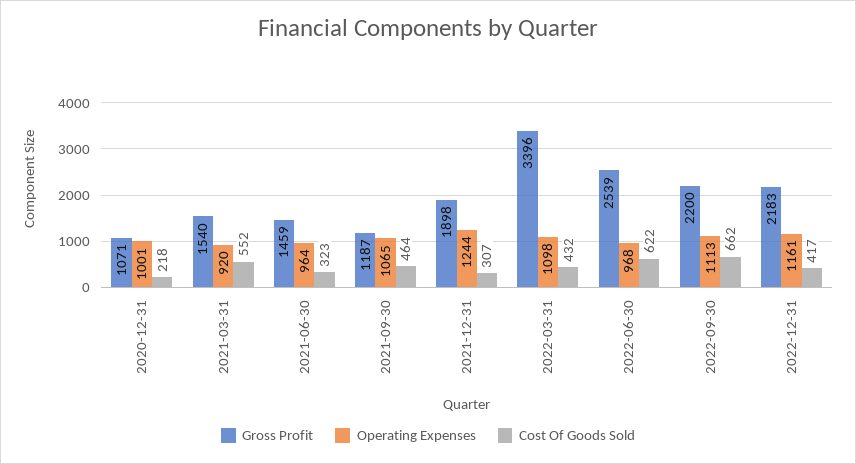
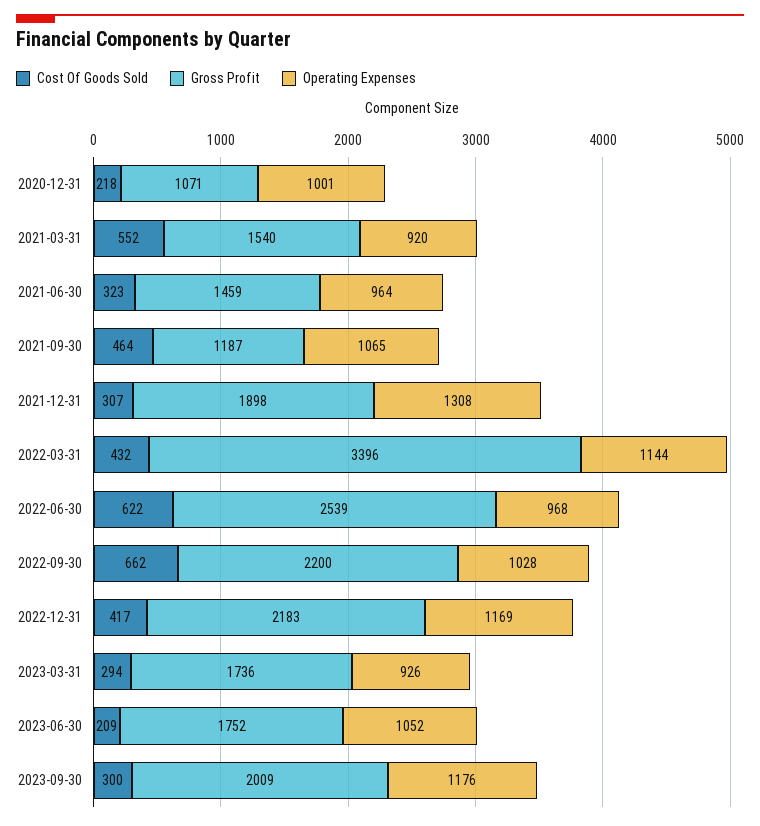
Operating Expenses, 2021-12-31: 1244 -> 1308
Operating Expenses, 2022-03-31: 1098 -> 1144
Operating Expenses, 2022-09-30: 1113 -> 1028
Operating Expenses, 2022-12-31: 1161 -> 1169
Cost Of Goods Sold, 2023-03-31: none -> 294
Gross Profit, 2023-03-31: none -> 1736
Operating Expenses, 2023-03-31: none -> 926
Cost Of Goods Sold, 2023-06-30: none -> 209
Gross Profit, 2023-06-30: none -> 1752
Operating Expenses, 2023-06-30: none -> 1052
Cost Of Goods Sold, 2023-09-30: none -> 300
Gross Profit, 2023-09-30: none -> 2009
Operating Expenses, 2023-09-30: none -> 1176

